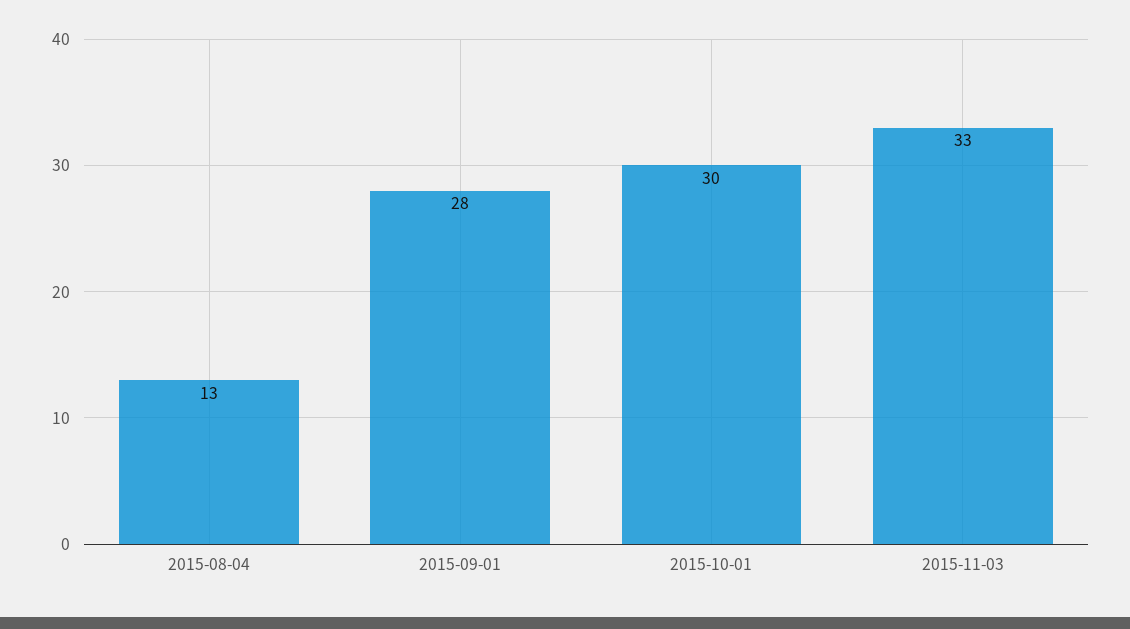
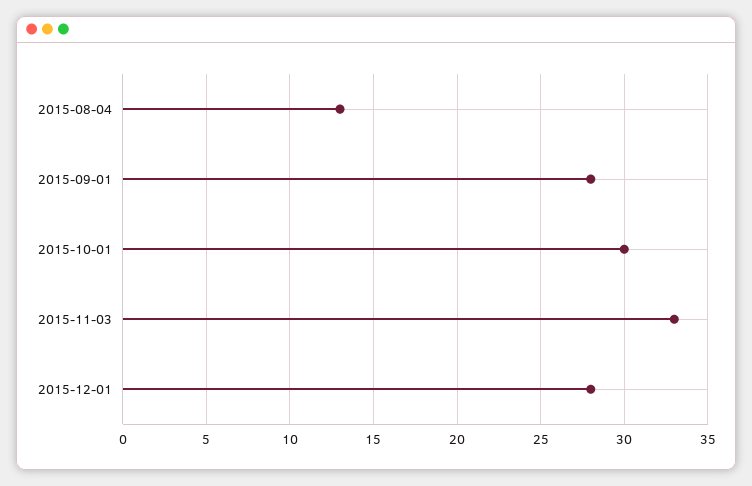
2015-12-01: none -> 28

